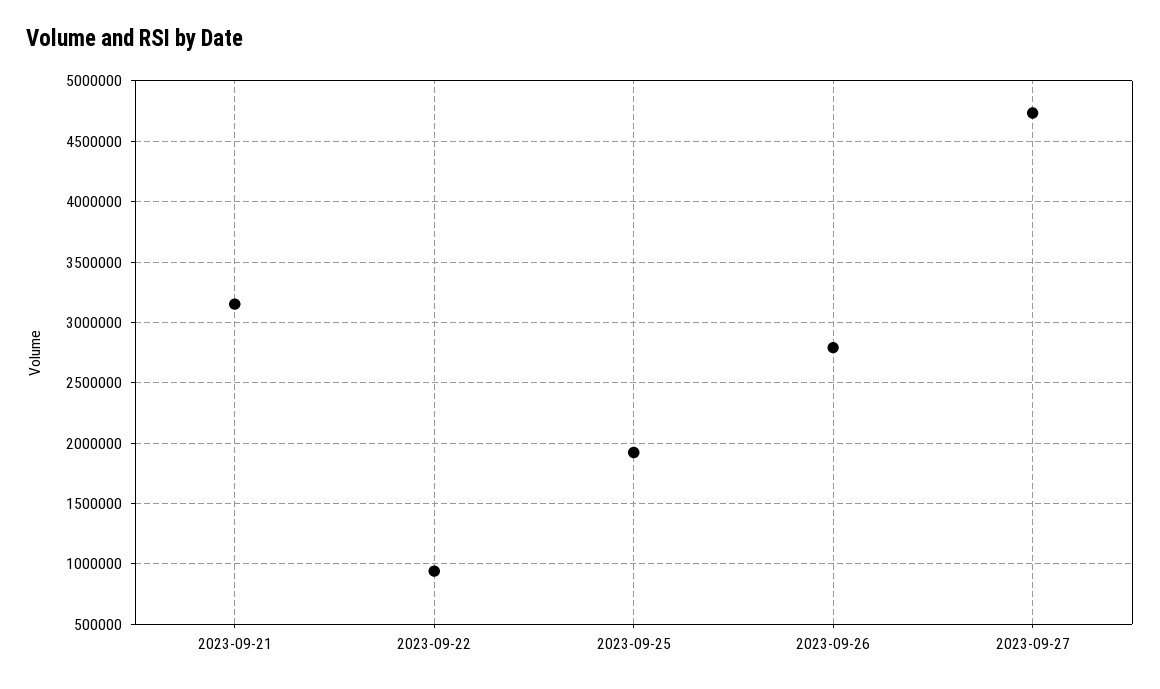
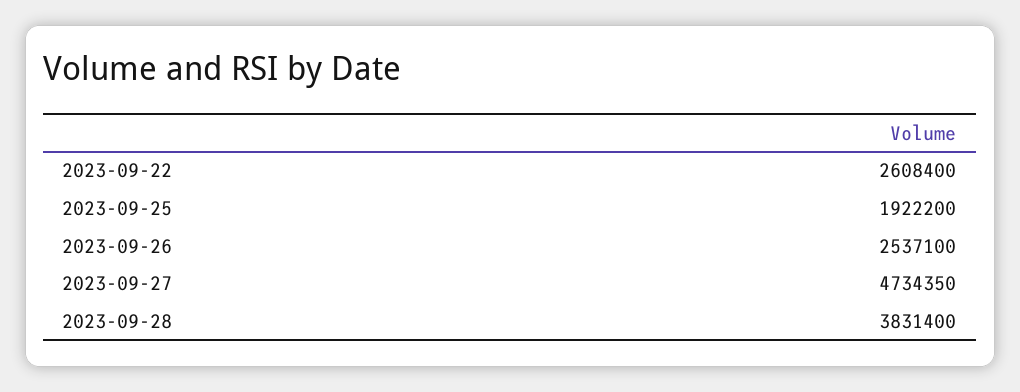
2023-09-21: 3150000 -> none
2023-09-22: 950000 -> 2608400
2023-09-26: 2800000 -> 2537100
2023-09-28: none -> 3831400

